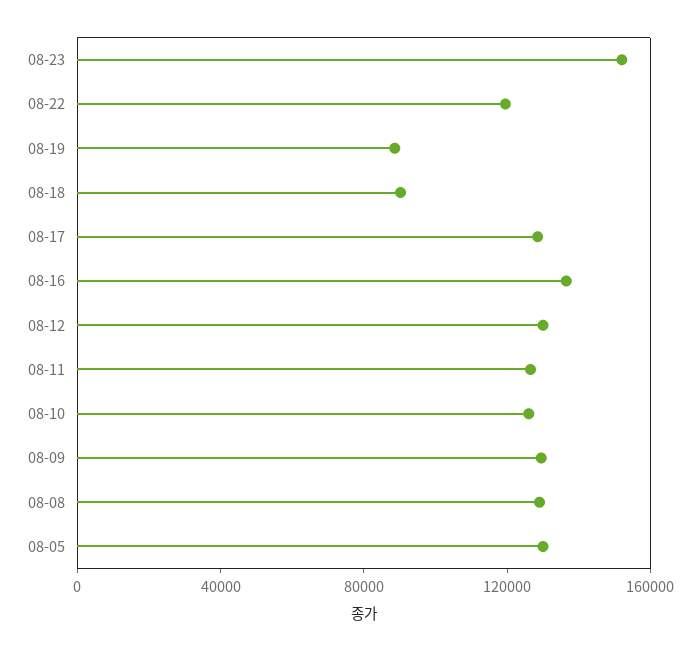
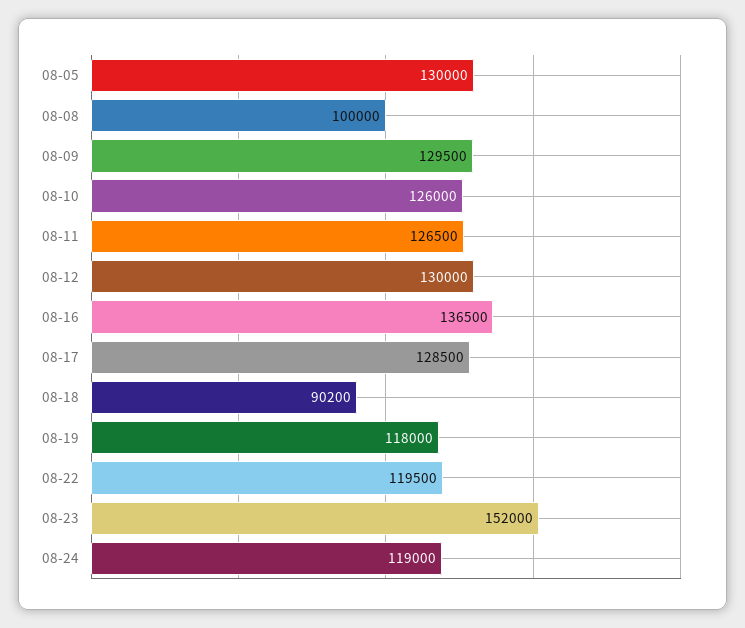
08-19: 90000 -> 118000
08-08: 130000 -> 100000
08-24: none -> 119000

